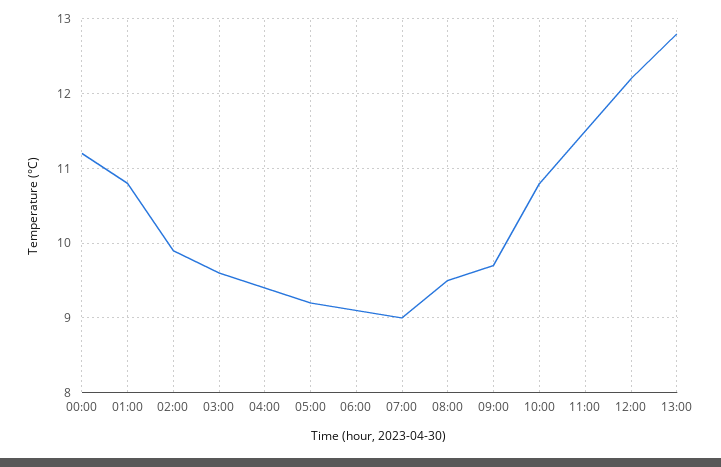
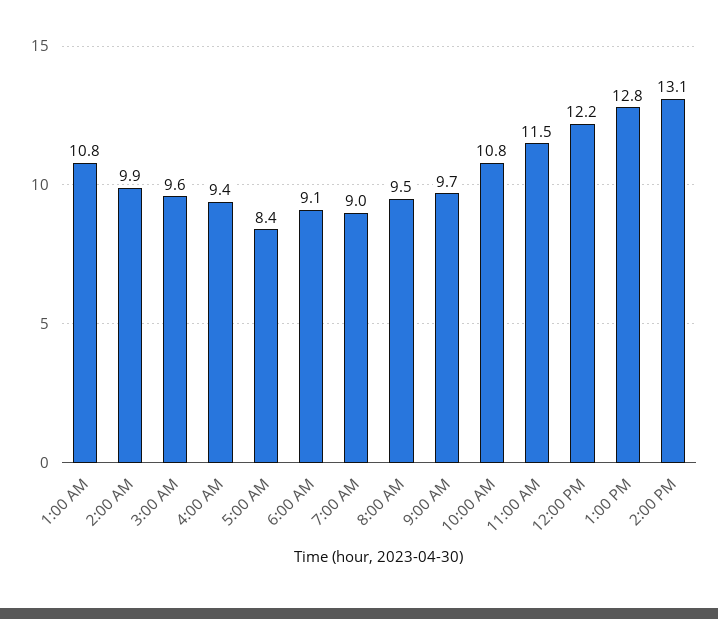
00:00: 11.2 -> none
05:00: 9.2 -> 8.4
2:00 PM: none -> 13.1

